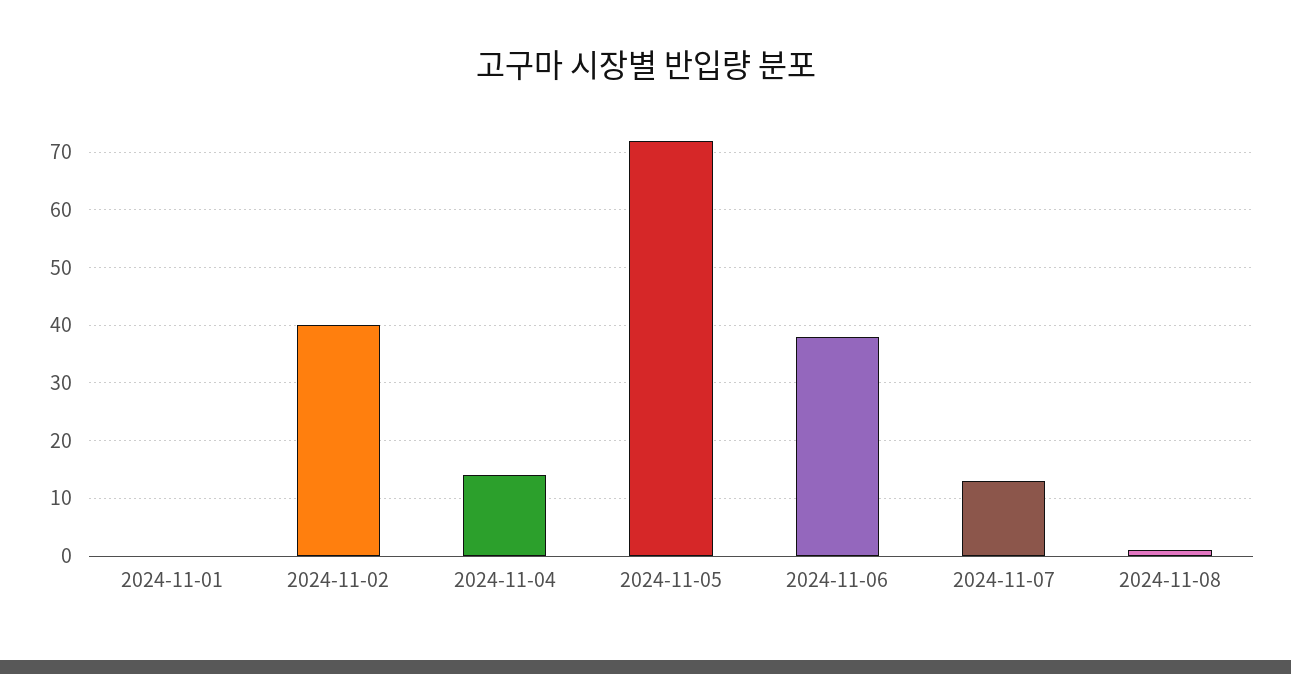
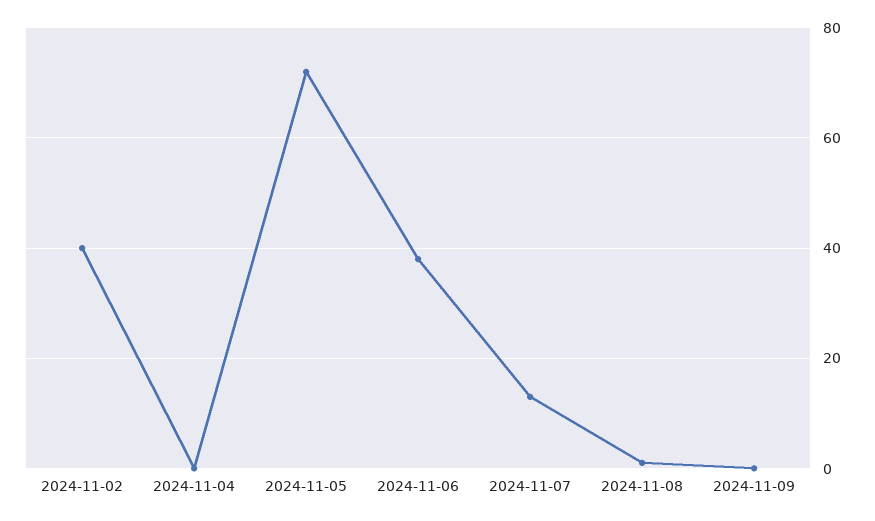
2024-11-01: 0 -> none
2024-11-04: 15 -> 0
2024-11-09: none -> 0

